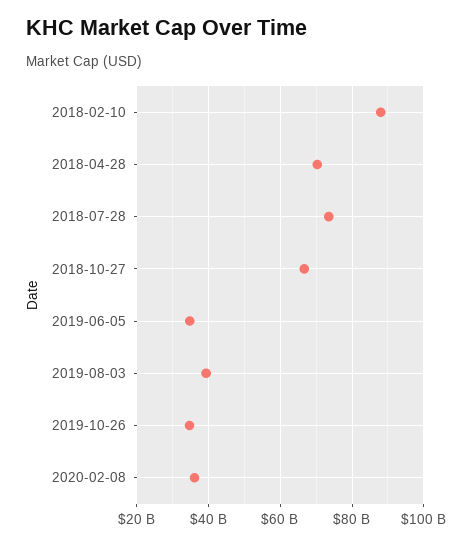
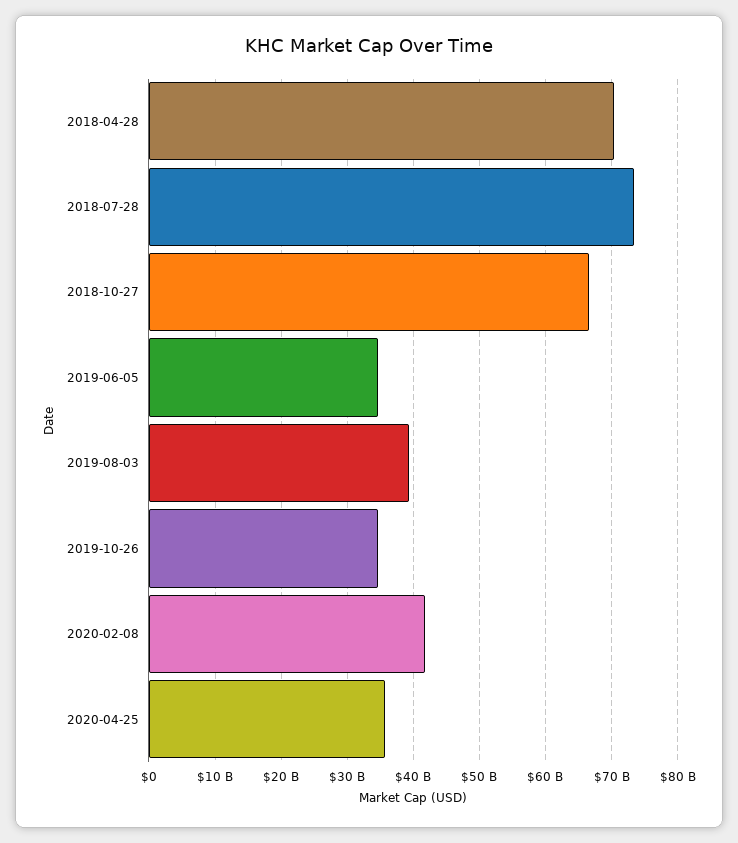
2018-02-10: 88000000000 -> none
2020-02-08: 36000000000 -> 42000000000
2020-04-25: none -> 36000000000

